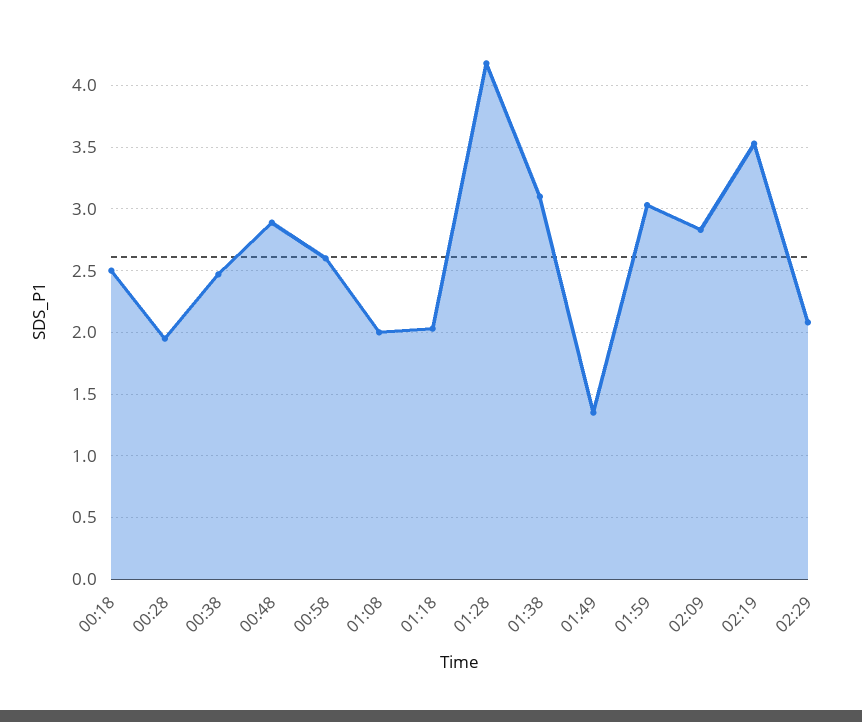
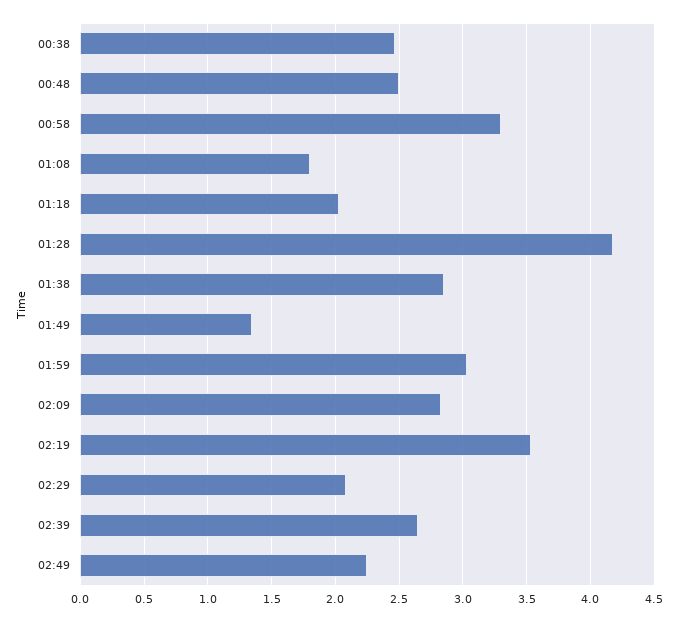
00:18: 2.5 -> none
00:28: 1.95 -> none
00:48: 2.9 -> 2.5
00:58: 2.6 -> 3.3
01:08: 2 -> 1.8
01:38: 3.1 -> 2.85
02:39: none -> 2.65
02:49: none -> 2.25

